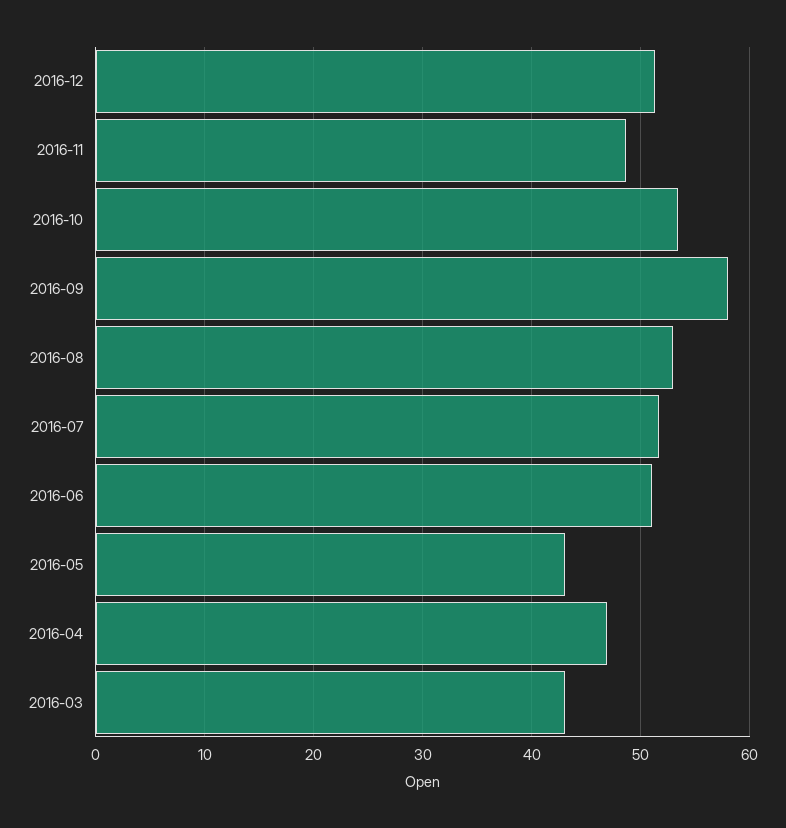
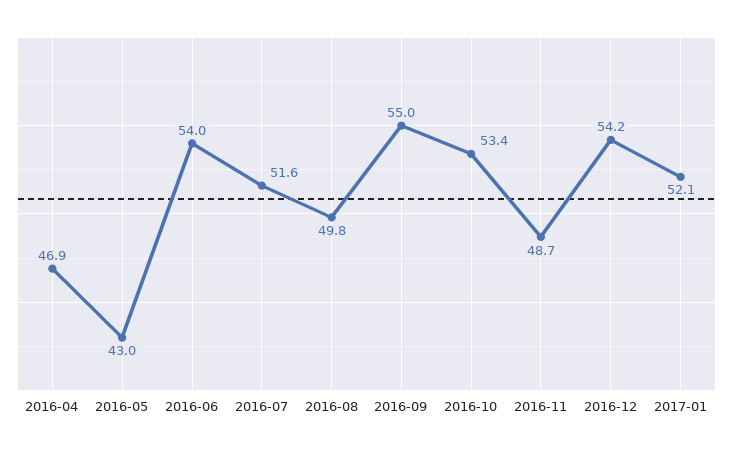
2016-12: 51 -> 54.2
2016-09: 58 -> 55
2016-08: 53 -> 49.8
2016-06: 51 -> 54
2016-03: 43 -> none
2017-01: none -> 52.1

